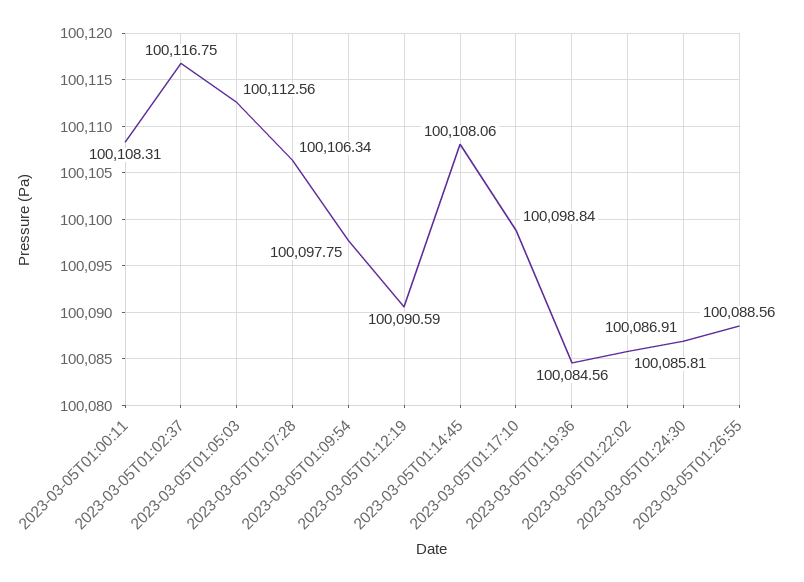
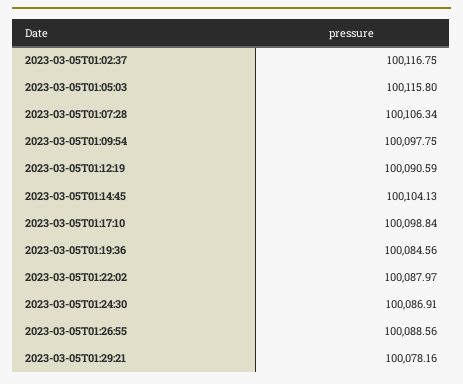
2023-03-05T01:00:11: 100108.31 -> none
2023-03-05T01:05:03: 100112.56 -> 100115.8
2023-03-05T01:14:45: 100108.06 -> 100104.13
2023-03-05T01:22:02: 100085.81 -> 100087.97
2023-03-05T01:29:21: none -> 100078.16

